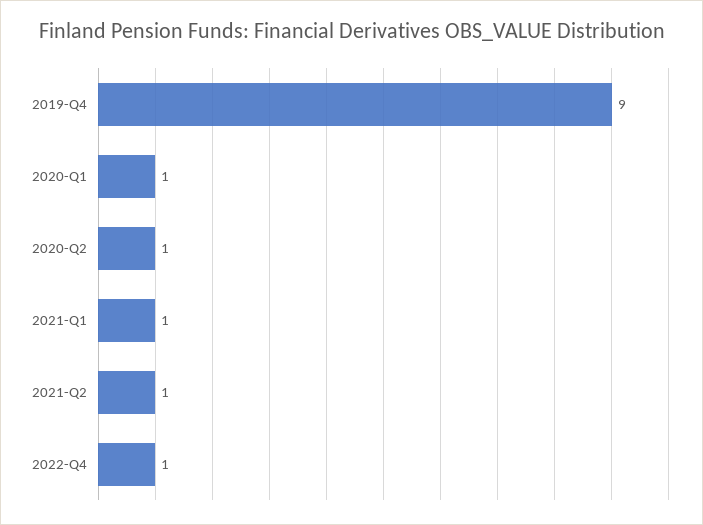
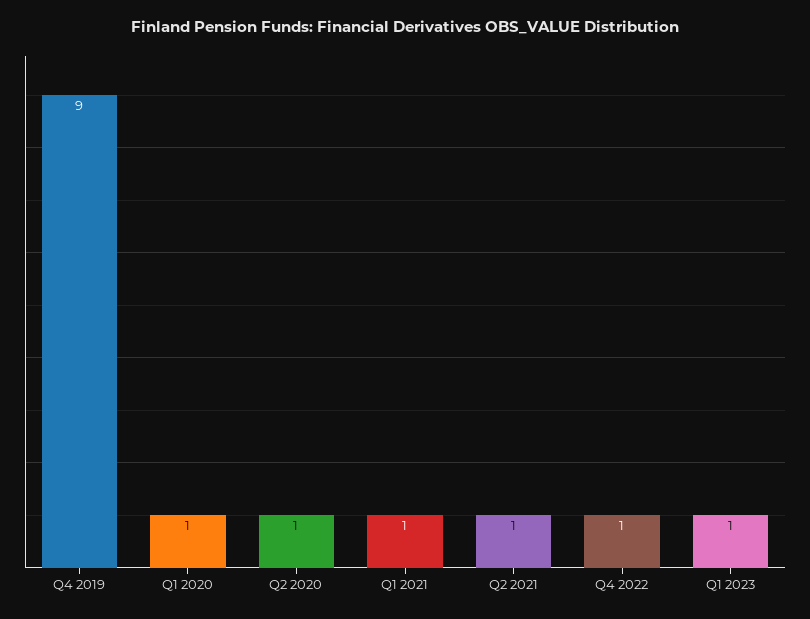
Q1 2023: none -> 1

